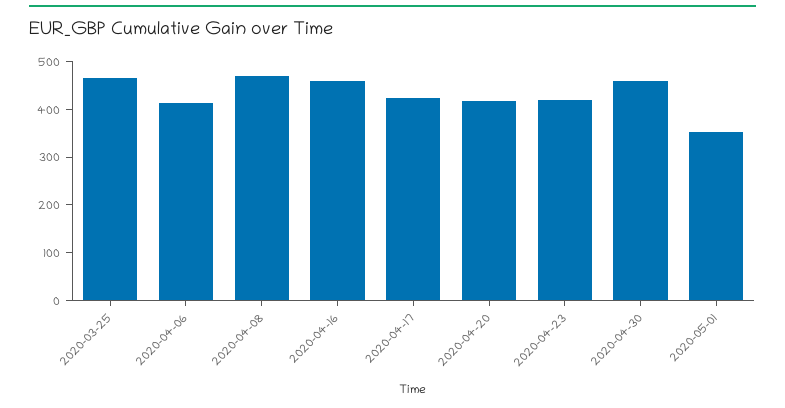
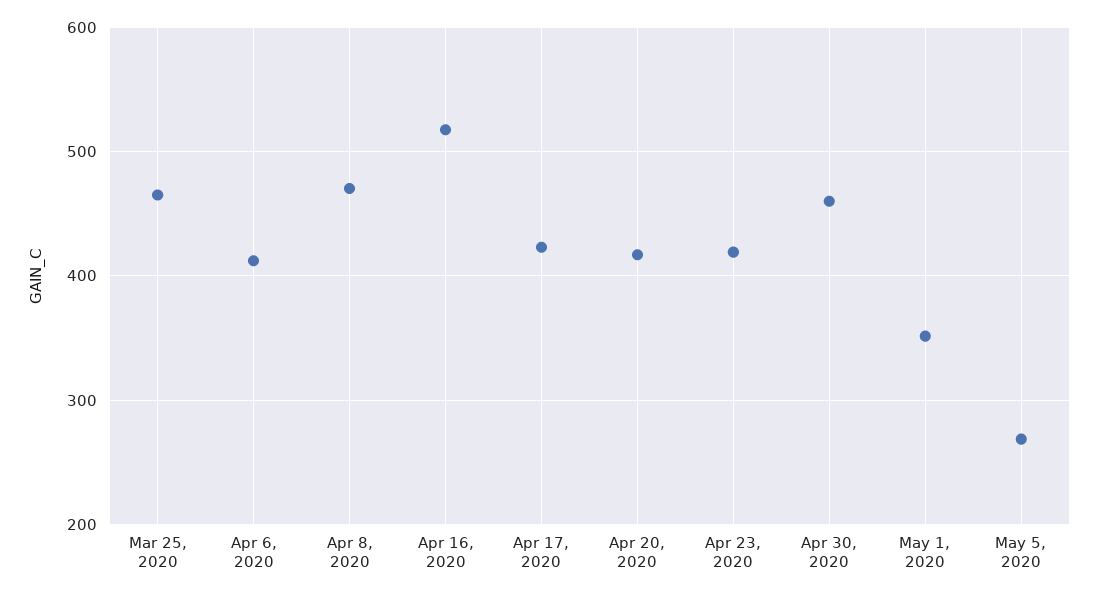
2020-04-16: 460 -> 520
May 5, 2020: none -> 270

